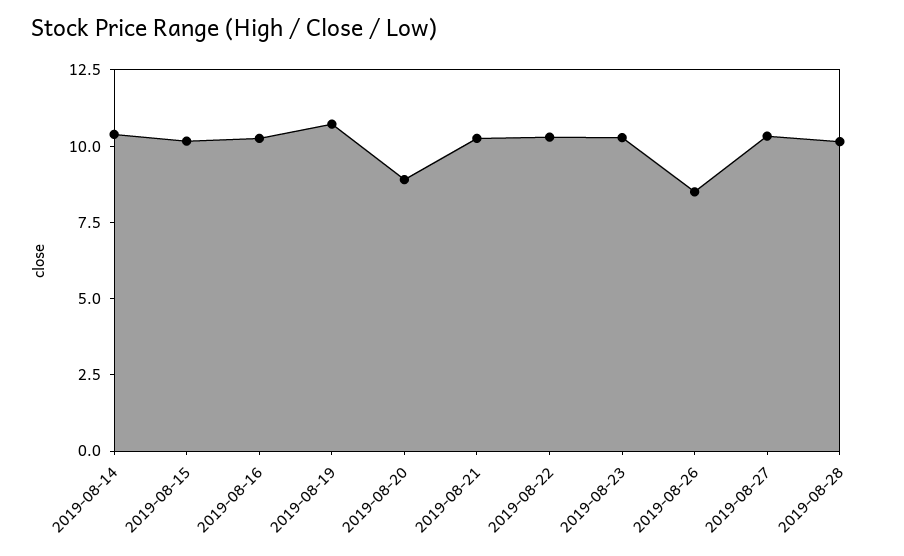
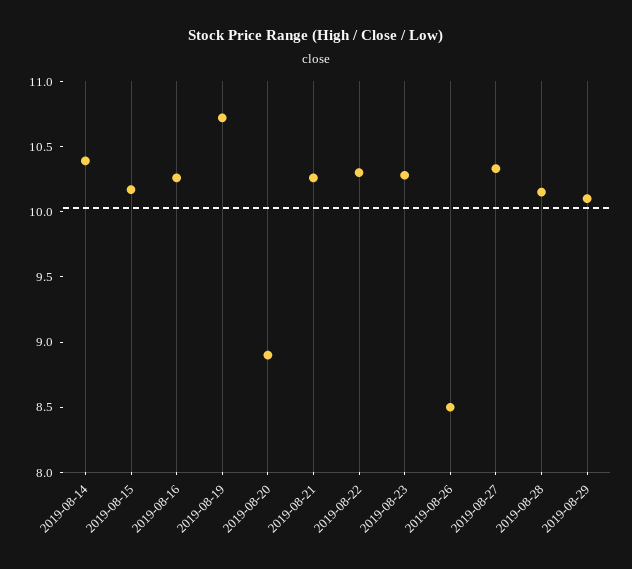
2019-08-29: none -> 10.1

